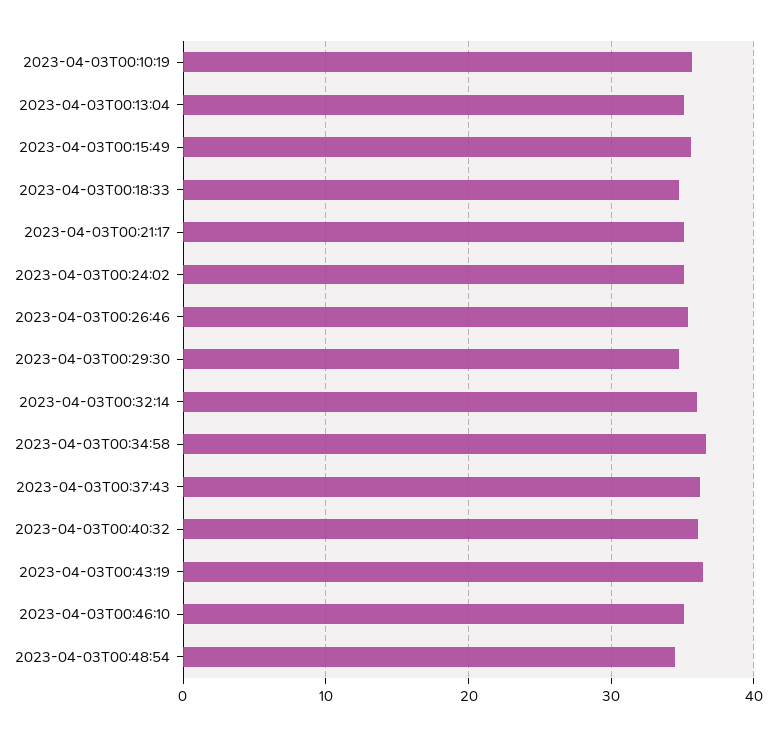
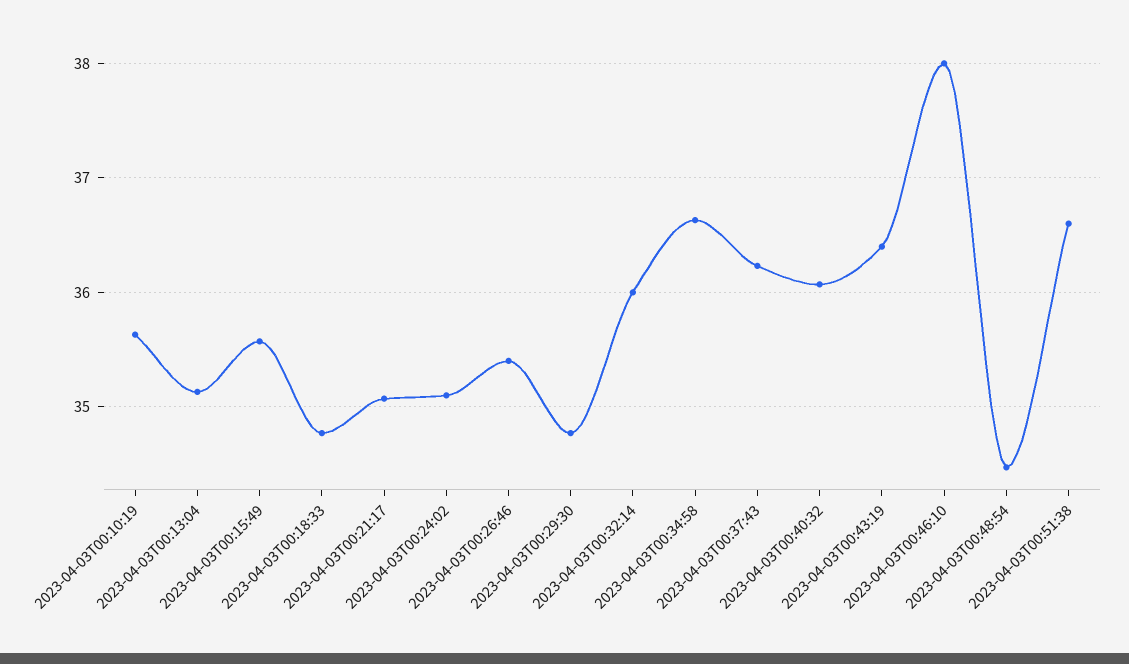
2023-04-03T00:46:10: 35 -> 38
2023-04-03T00:51:38: none -> 36.6

